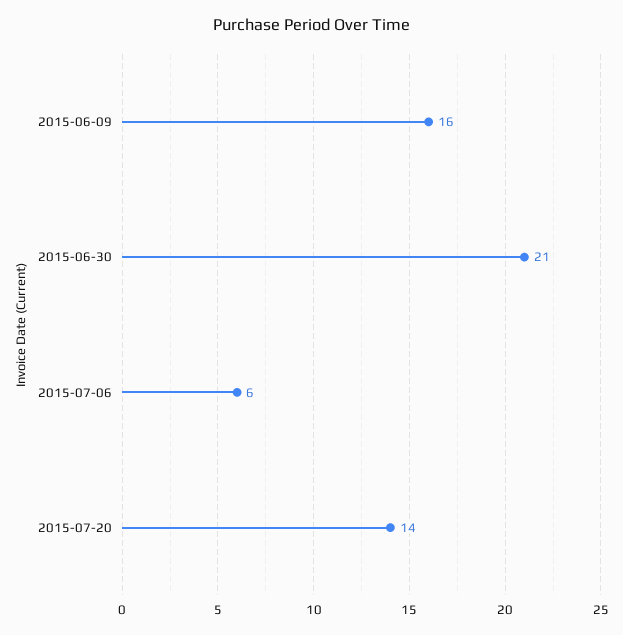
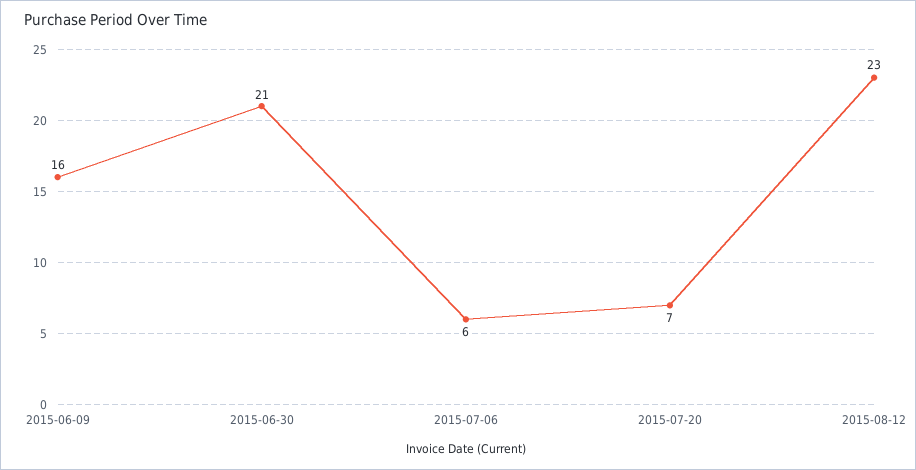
2015-07-20: 14 -> 7
2015-08-12: none -> 23

